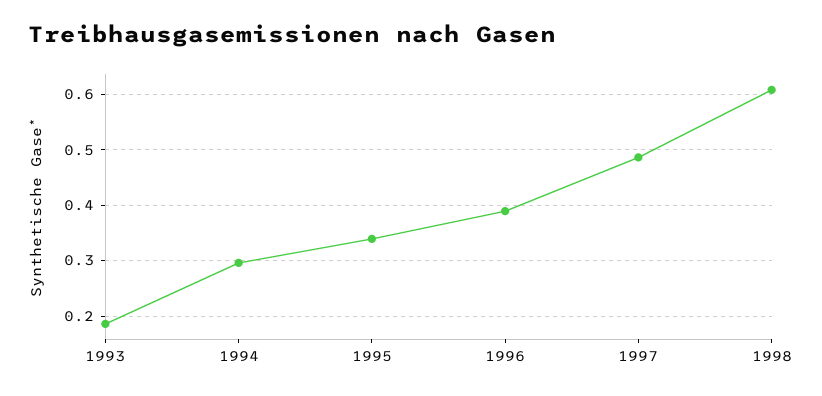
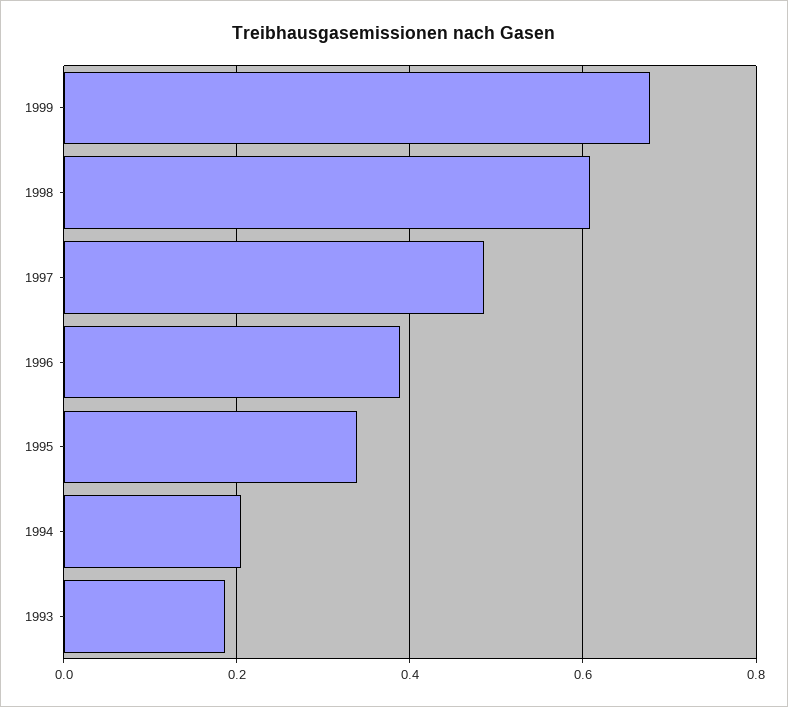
1994: 0.3 -> 0.2
1999: none -> 0.68

